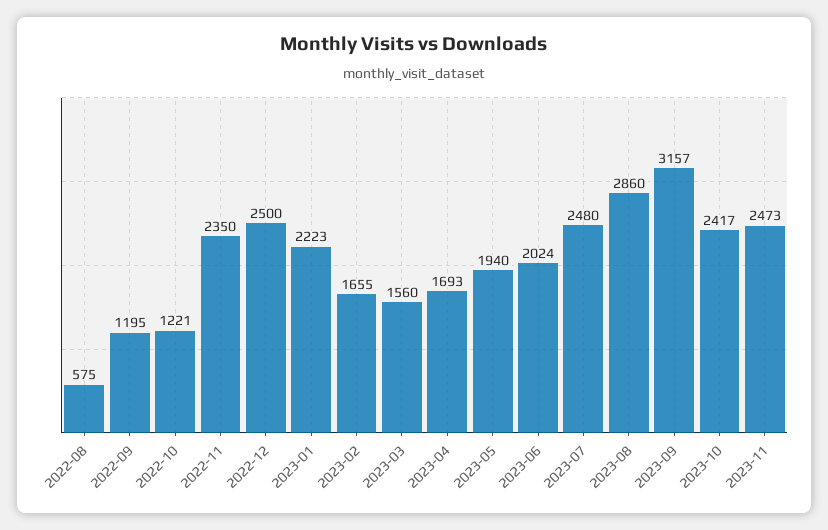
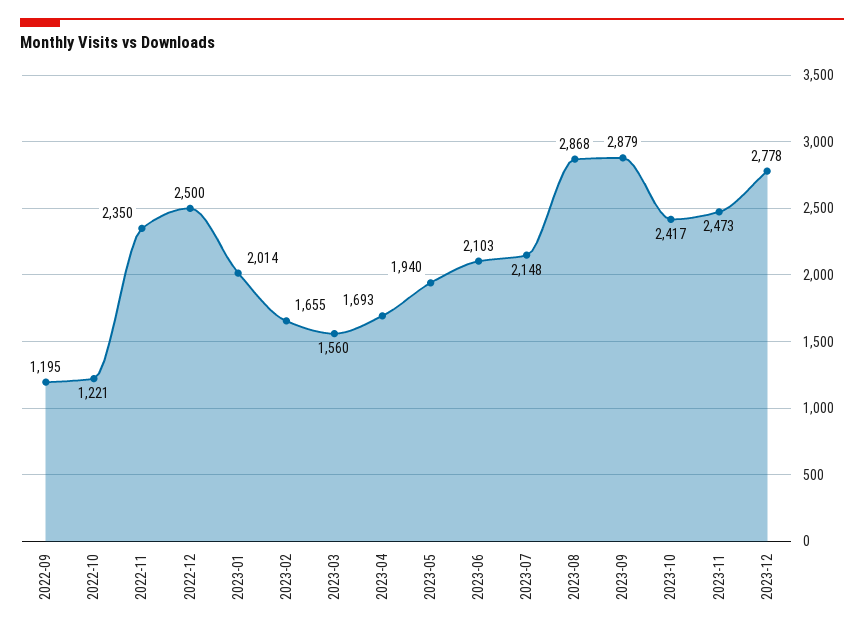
2022-08: 575 -> none
2023-01: 2223 -> 2014
2023-06: 2024 -> 2103
2023-07: 2480 -> 2148
2023-08: 2860 -> 2868
2023-09: 3157 -> 2879
2023-12: none -> 2778

